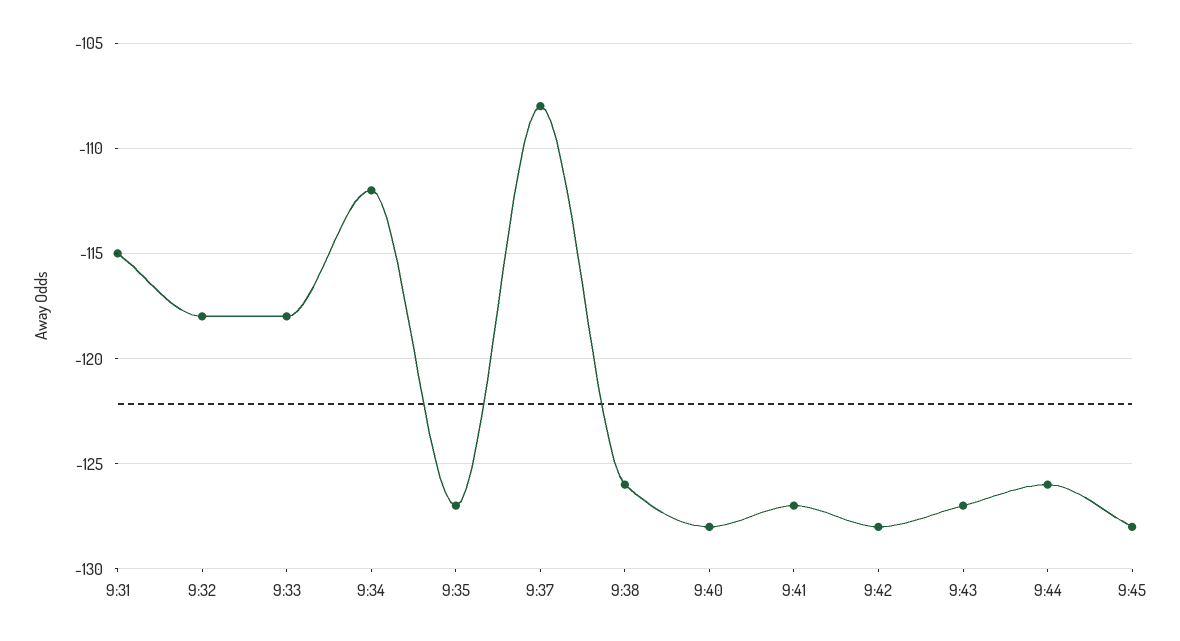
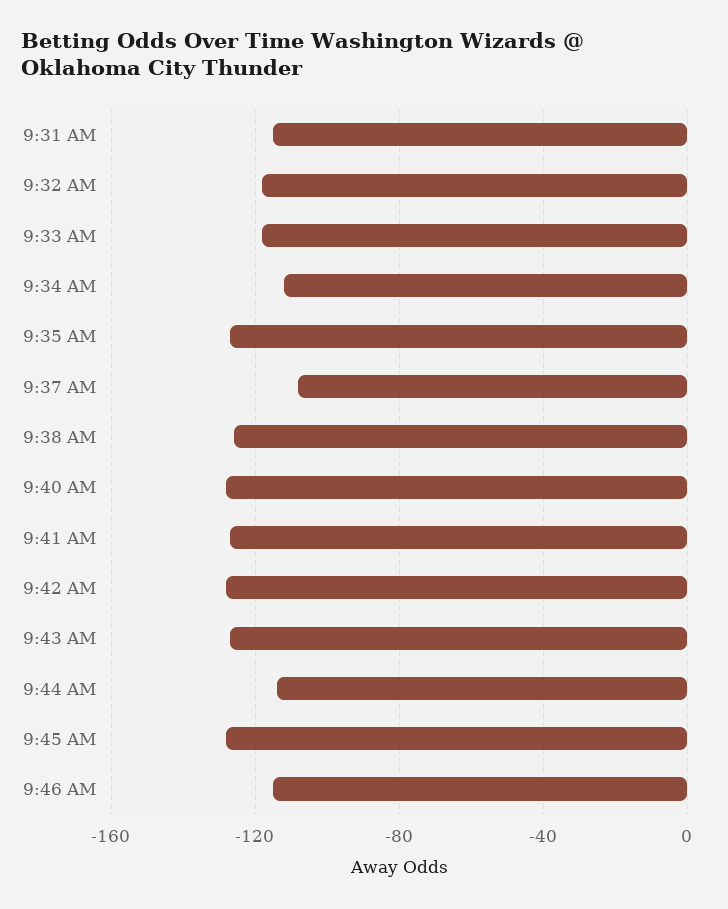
9:44: -126 -> -115
9:46 AM: none -> -115

